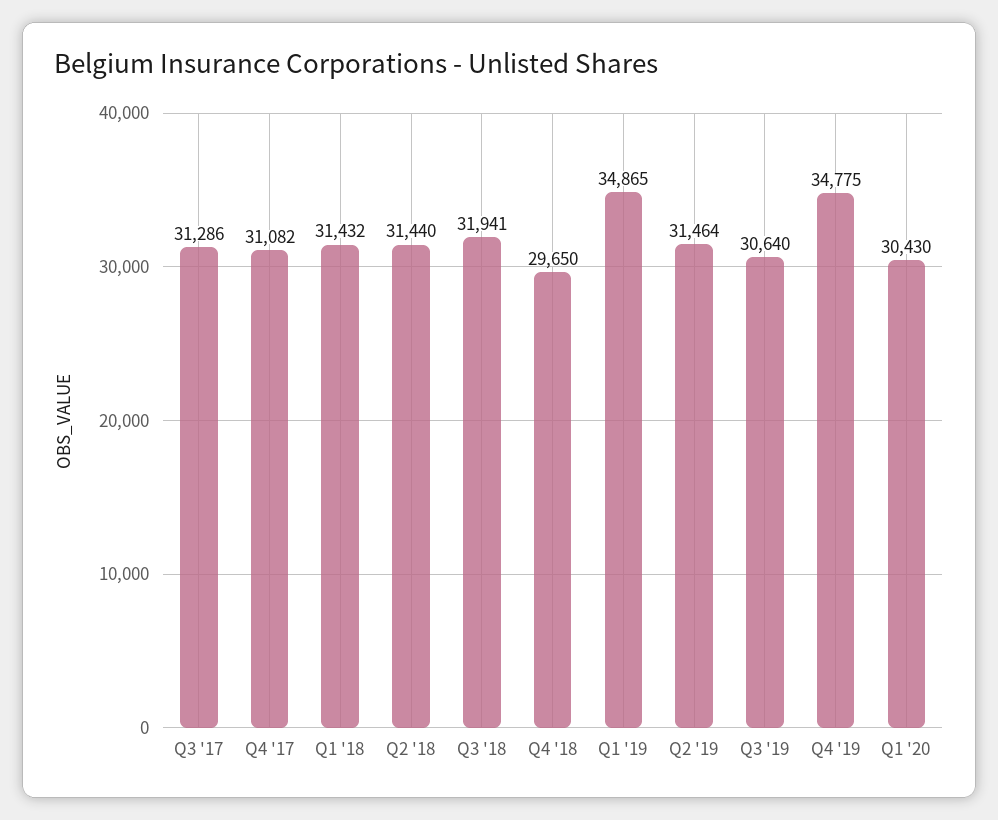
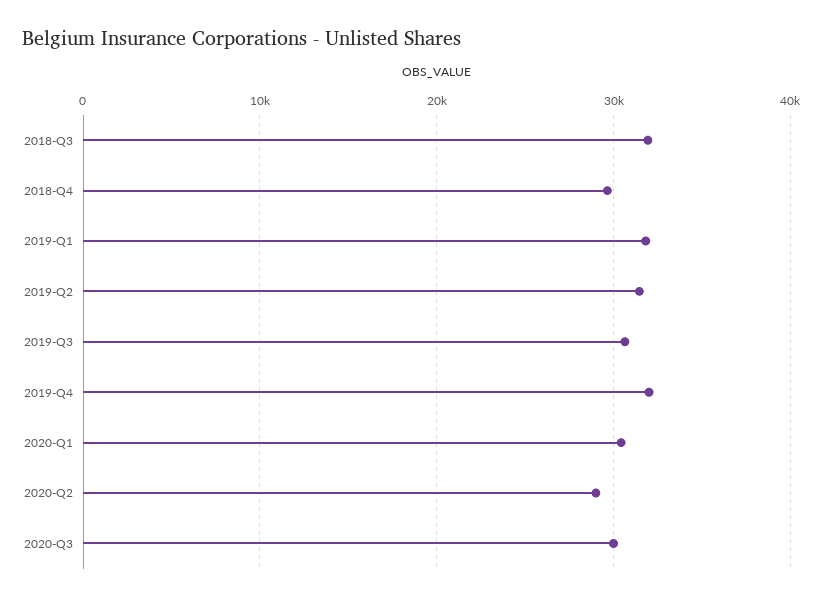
Q3 '17: 31286 -> none
Q4 '17: 31082 -> none
Q1 '18: 31432 -> none
Q2 '18: 31440 -> none
Q1 '19: 34865 -> 32000
Q4 '19: 34775 -> 32000
2020-Q2: none -> 29000
2020-Q3: none -> 30000

